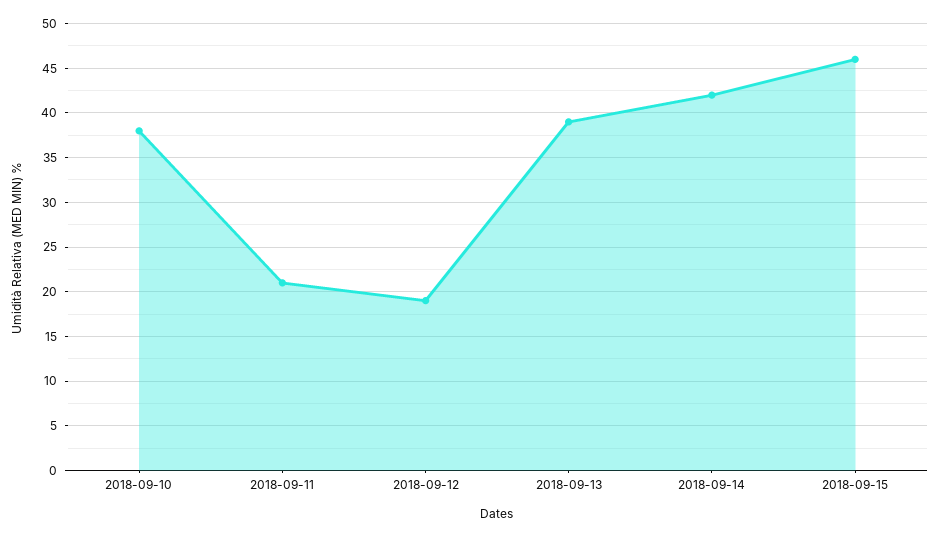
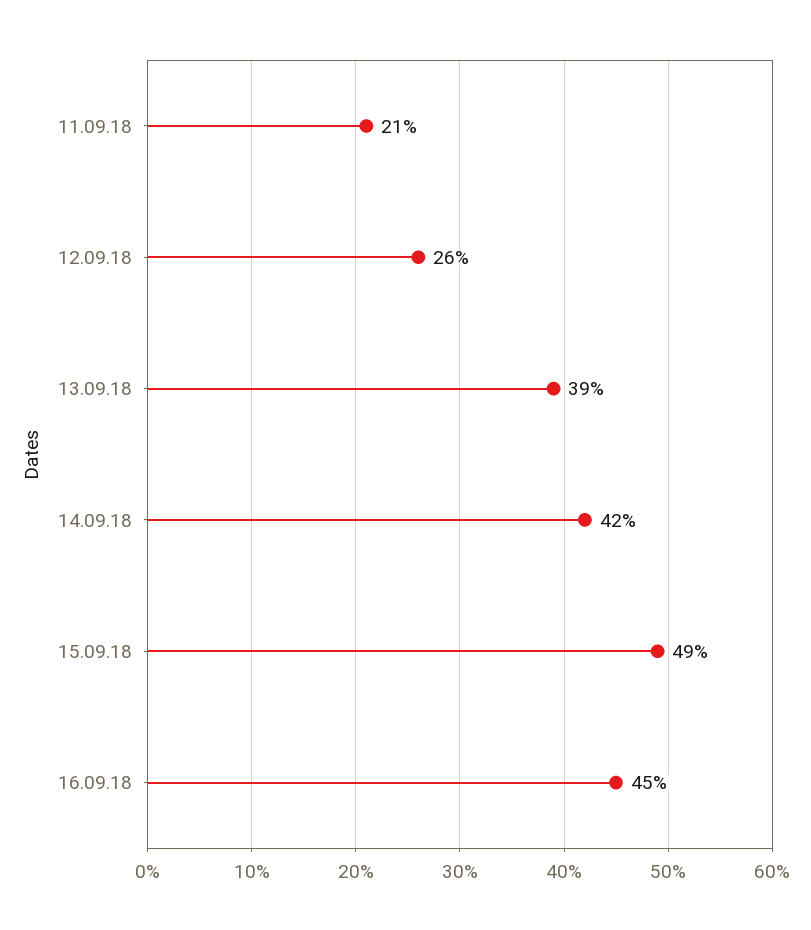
2018-09-10: 38 -> none
2018-09-12: 19 -> 26
2018-09-15: 46 -> 49
16.09.18: none -> 45

